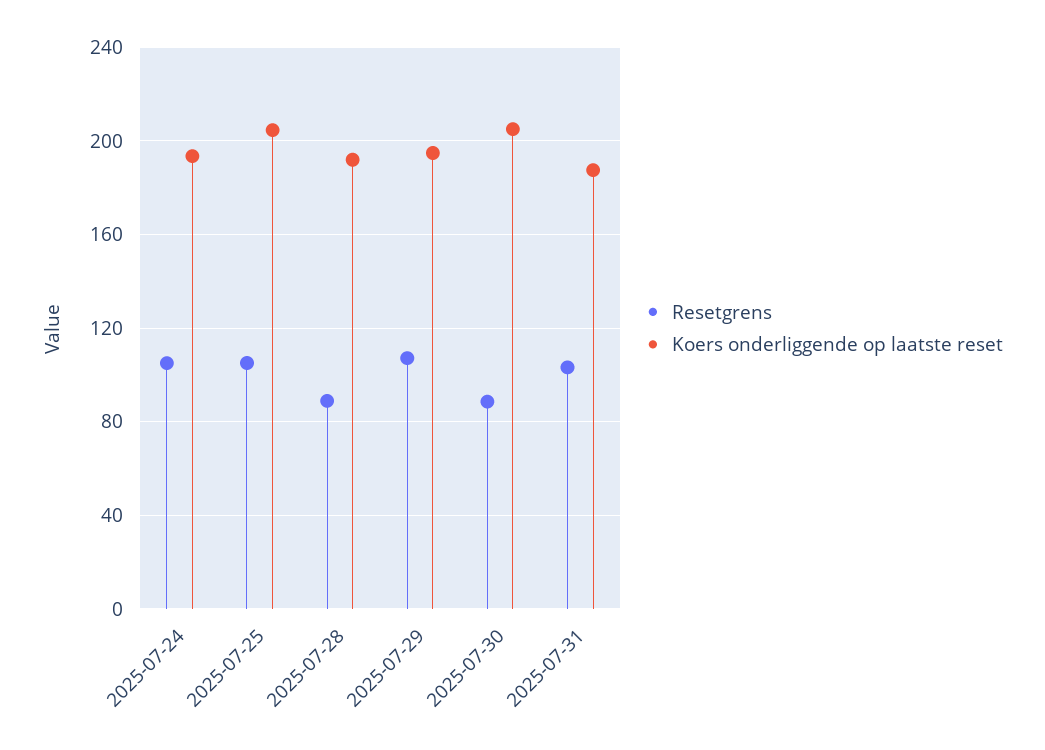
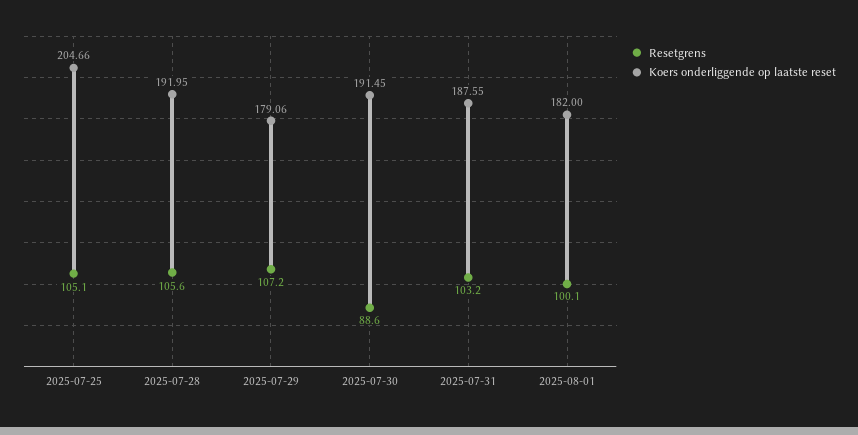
Resetgrens, 2025-07-24: 105 -> none
Koers onderliggende op laatste reset, 2025-07-24: 195 -> none
Resetgrens, 2025-07-28: 90 -> 105.6
Koers onderliggende op laatste reset, 2025-07-29: 195 -> 179.06
Koers onderliggende op laatste reset, 2025-07-30: 205 -> 191.45
Resetgrens, 2025-08-01: none -> 100.1
Koers onderliggende op laatste reset, 2025-08-01: none -> 182

